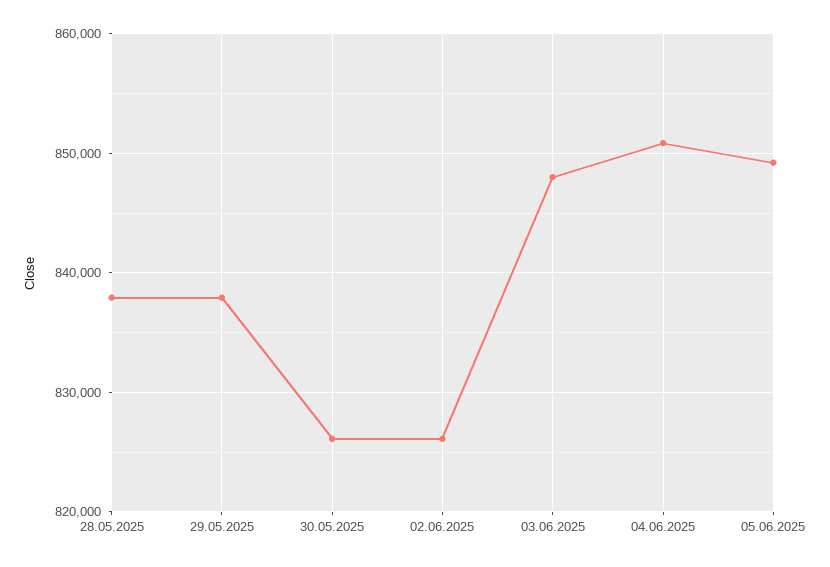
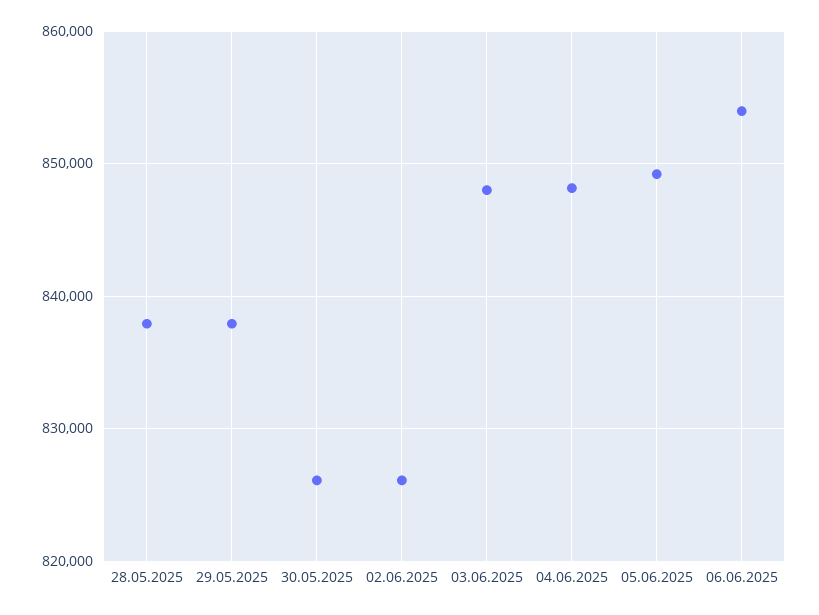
04.06.2025: 851000 -> 848000
06.06.2025: none -> 854000

